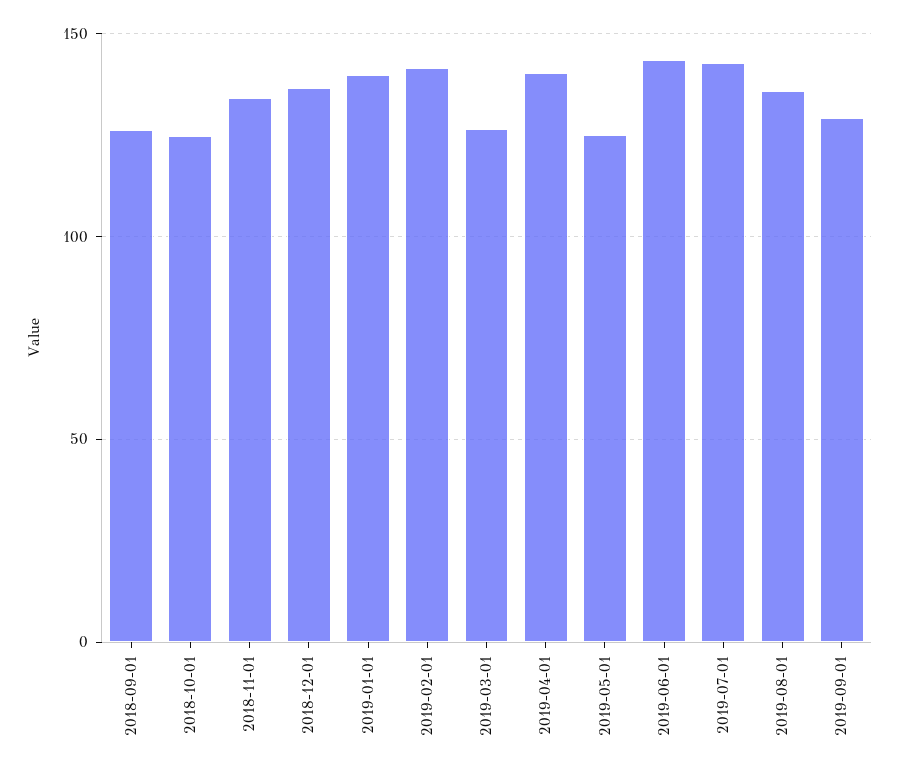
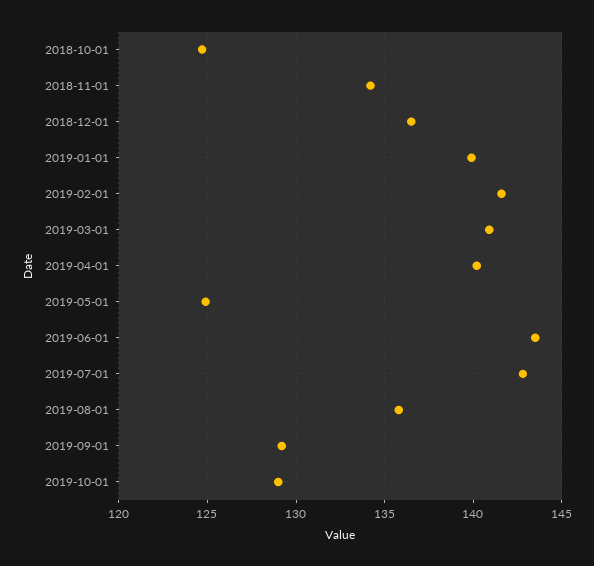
2018-09-01: 125 -> none
2019-03-01: 125 -> 141
2019-10-01: none -> 129

